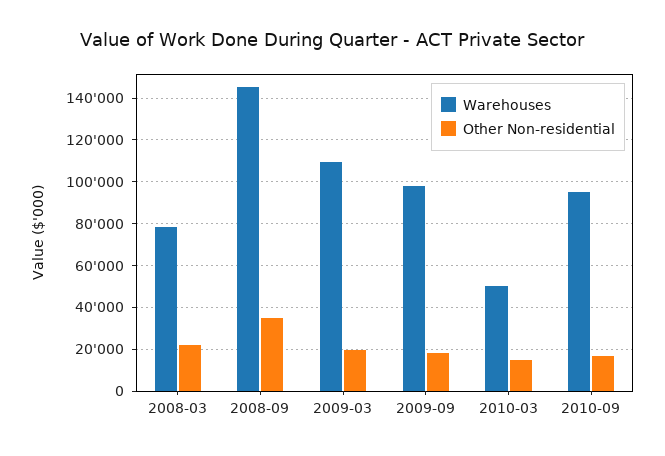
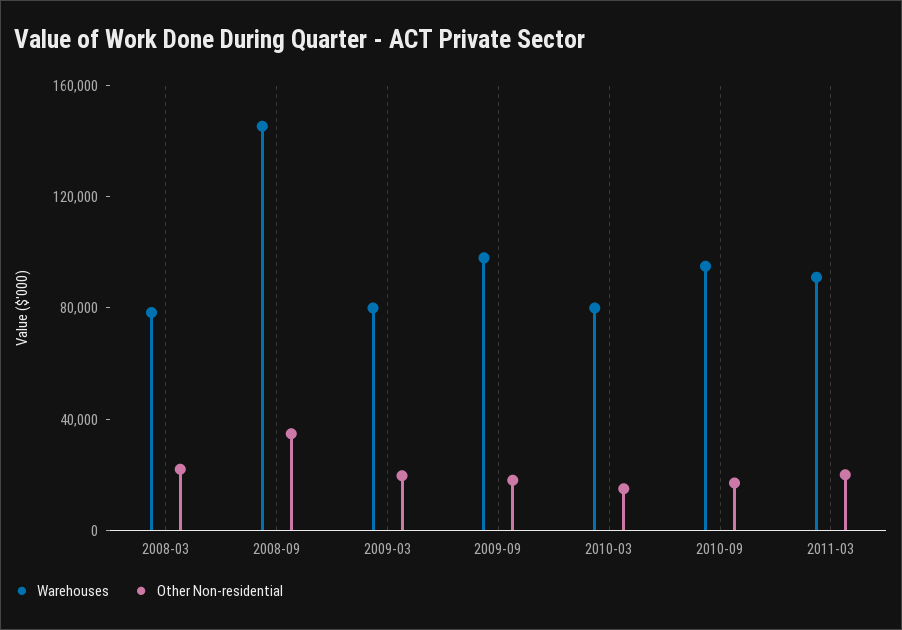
Warehouses, 2009-03: 110000 -> 80000
Warehouses, 2010-03: 50000 -> 80000
Warehouses, 2011-03: none -> 90000
Other Non-residential, 2011-03: none -> 20000

